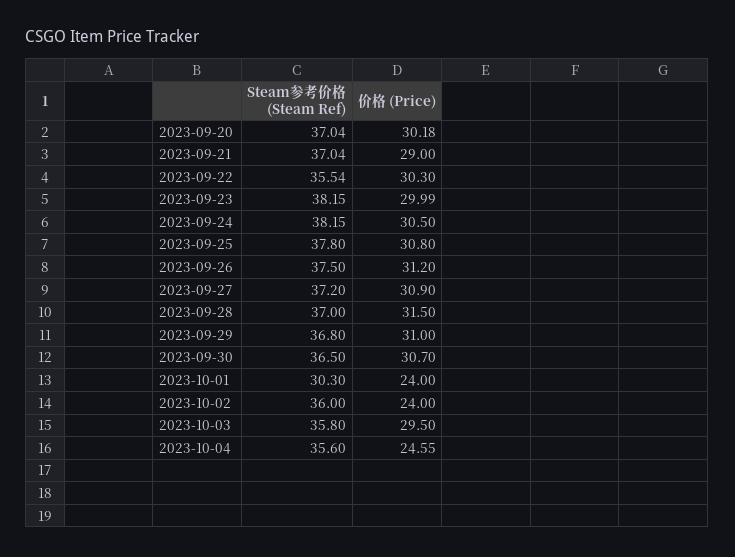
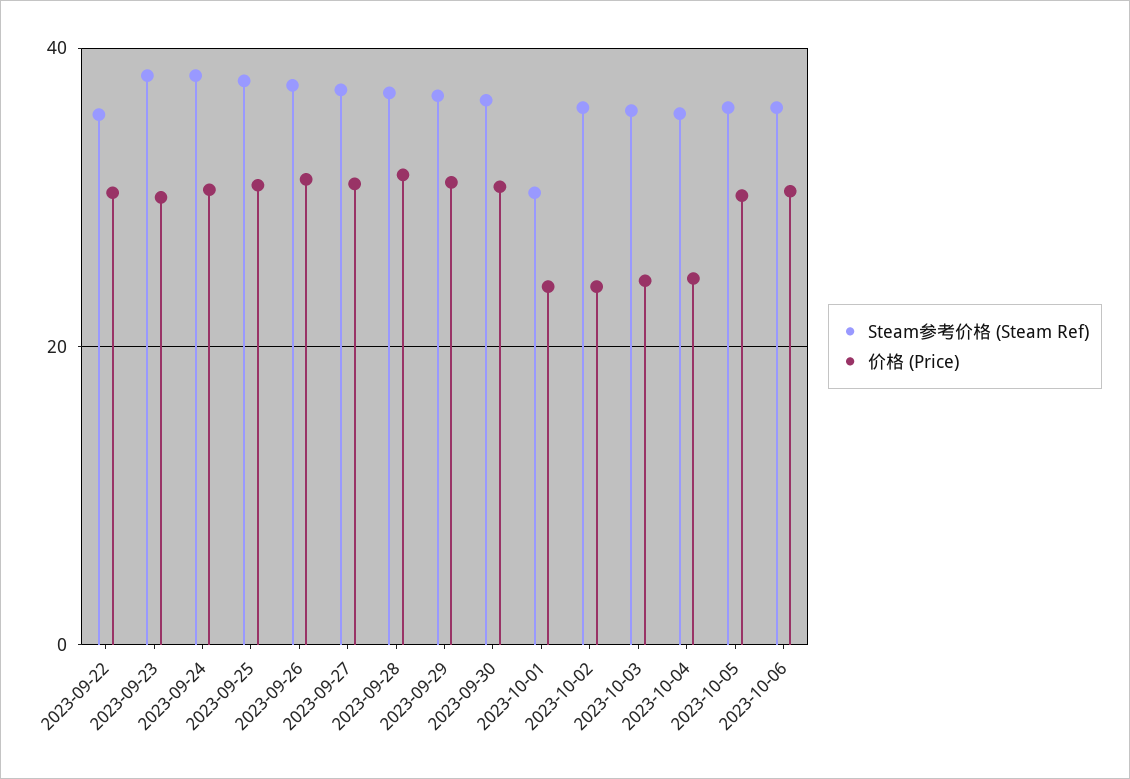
Steam参考价格 (Steam Ref), 2023-09-20: 37.04 -> none
价格 (Price), 2023-09-20: 30.18 -> none
Steam参考价格 (Steam Ref), 2023-09-21: 37.04 -> none
价格 (Price), 2023-09-21: 29 -> none
价格 (Price), 2023-10-03: 29.5 -> 24
Steam参考价格 (Steam Ref), 2023-10-05: none -> 36
价格 (Price), 2023-10-05: none -> 30
Steam参考价格 (Steam Ref), 2023-10-06: none -> 36
价格 (Price), 2023-10-06: none -> 30

